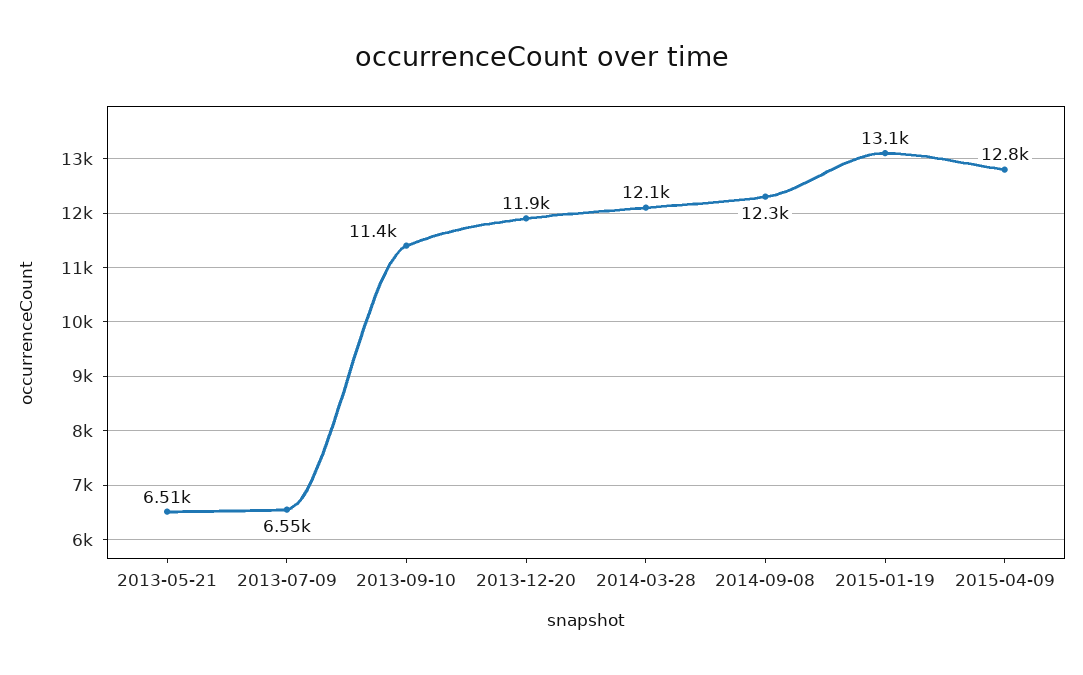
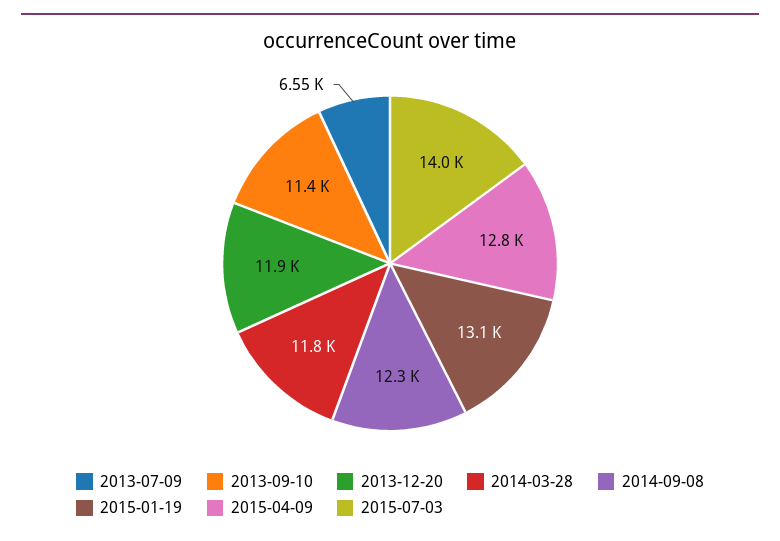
2013-05-21: 6510 -> none
2014-03-28: 12100 -> 11800
2015-07-03: none -> 14000

